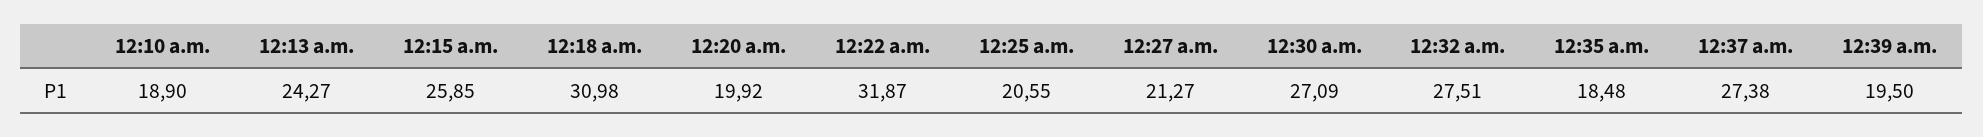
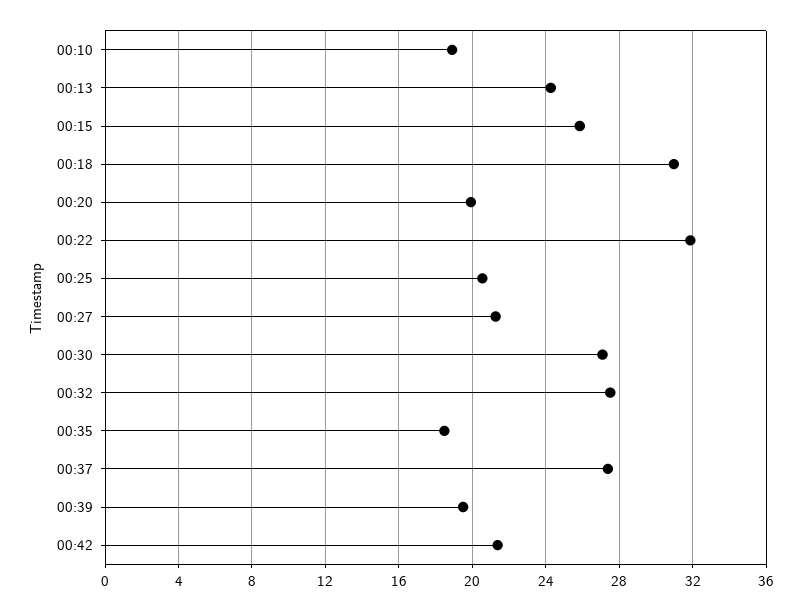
00:42: none -> 21.5

